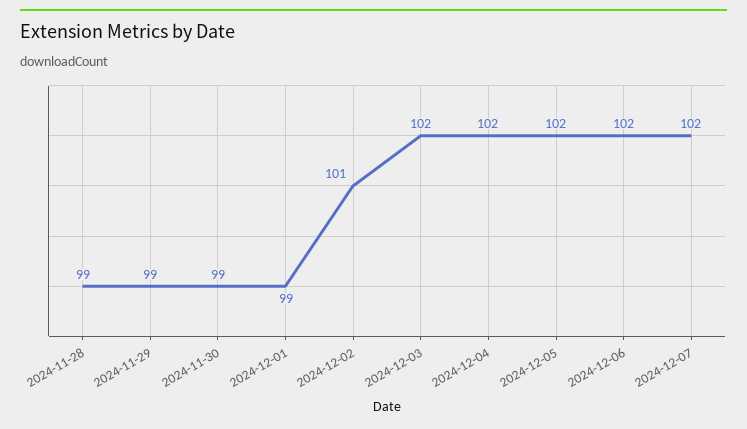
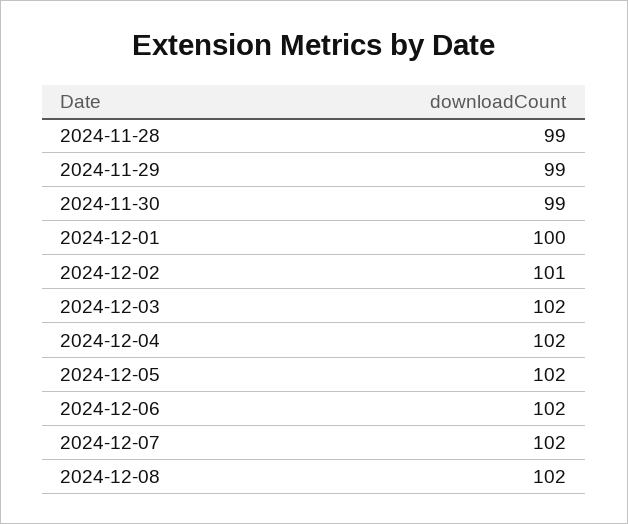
2024-12-01: 99 -> 100
2024-12-08: none -> 102

